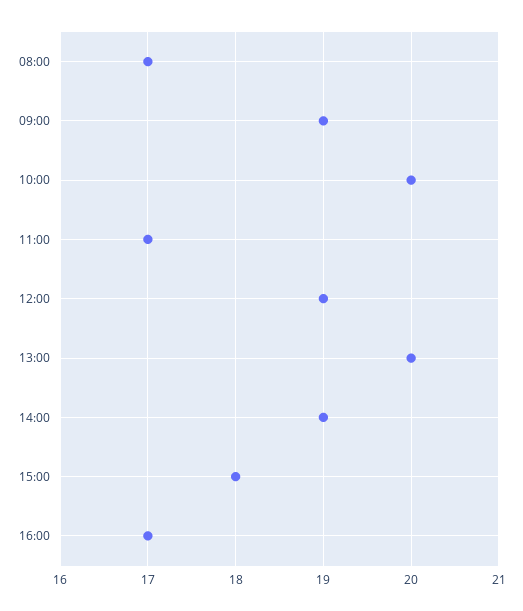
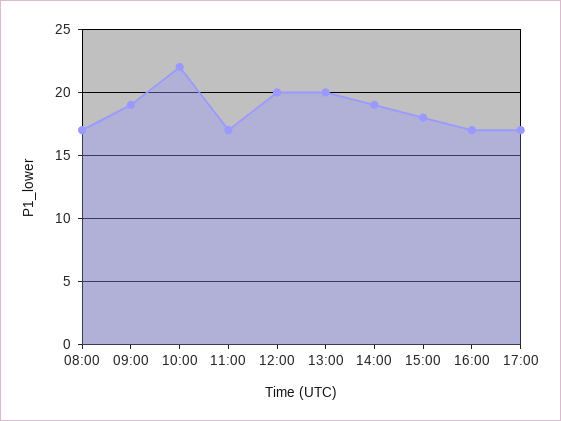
10:00: 20 -> 22
12:00: 19 -> 20
17:00: none -> 17

